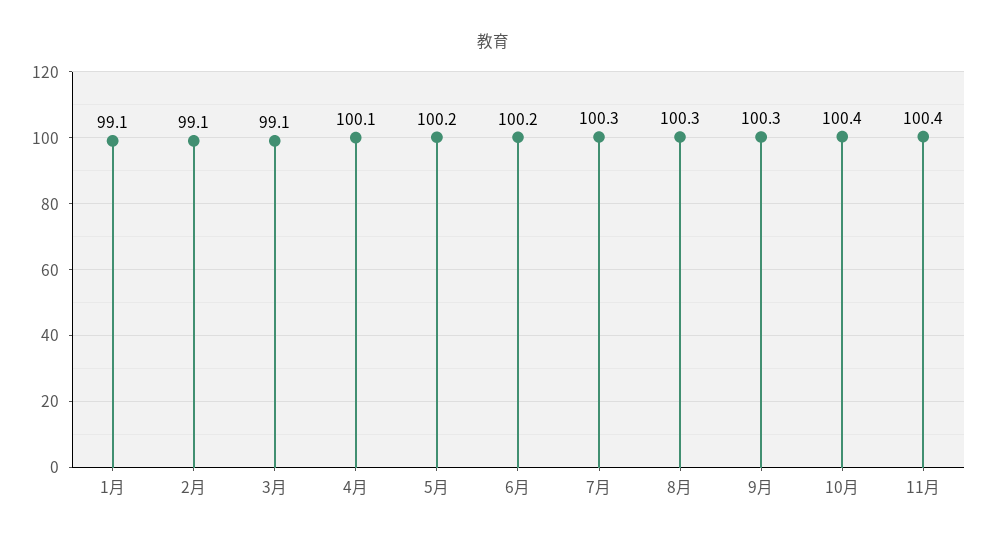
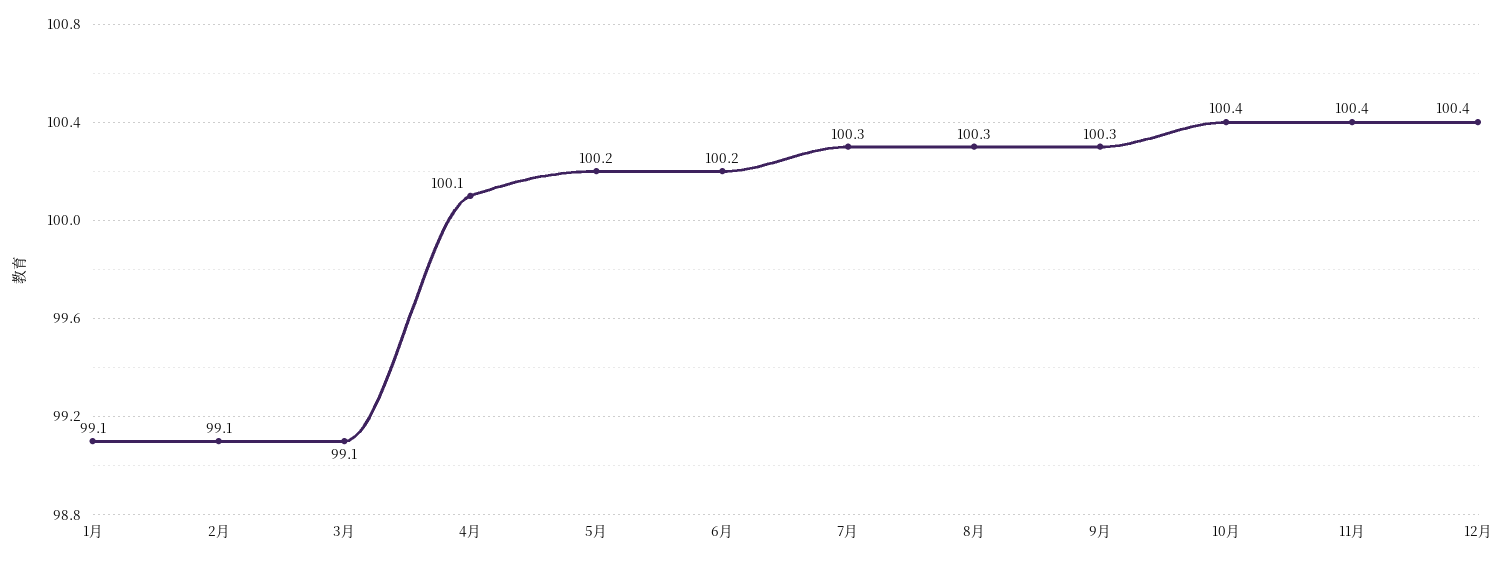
12月: none -> 100.4

